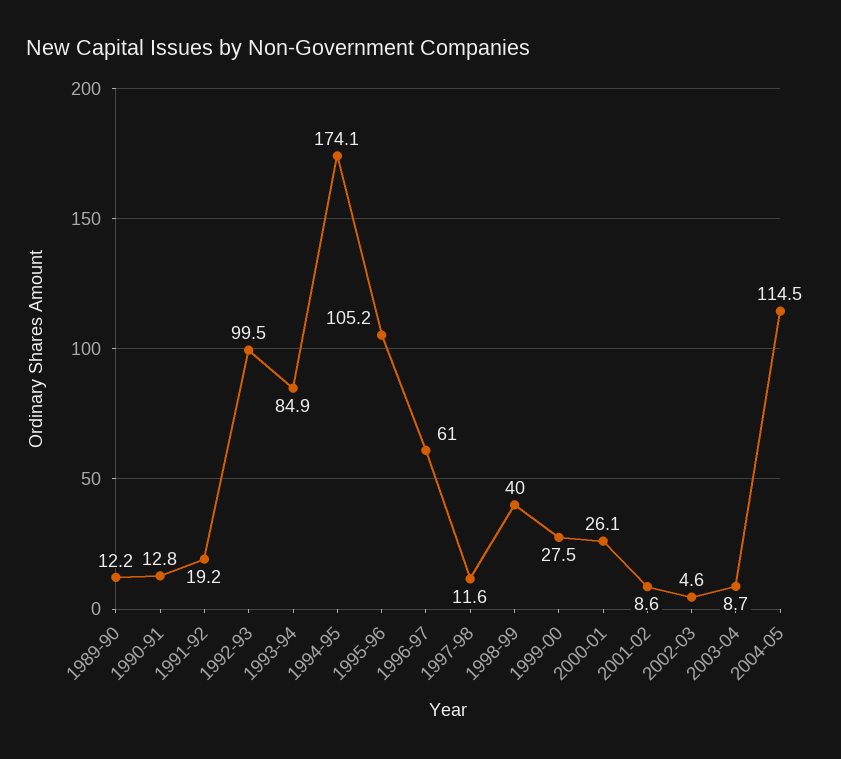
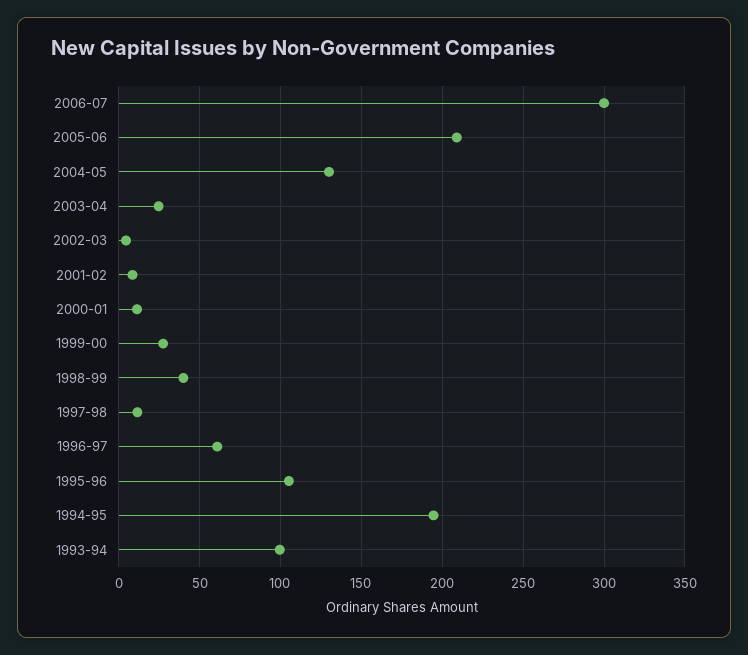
1989-90: 12.2 -> none
1990-91: 12.8 -> none
1991-92: 19.2 -> none
1992-93: 99.5 -> none
1993-94: 84.9 -> 100
1994-95: 174.1 -> 195
2000-01: 26.1 -> 10
2003-04: 8.7 -> 25
2004-05: 114.5 -> 130
2006-07: none -> 300
2005-06: none -> 210

